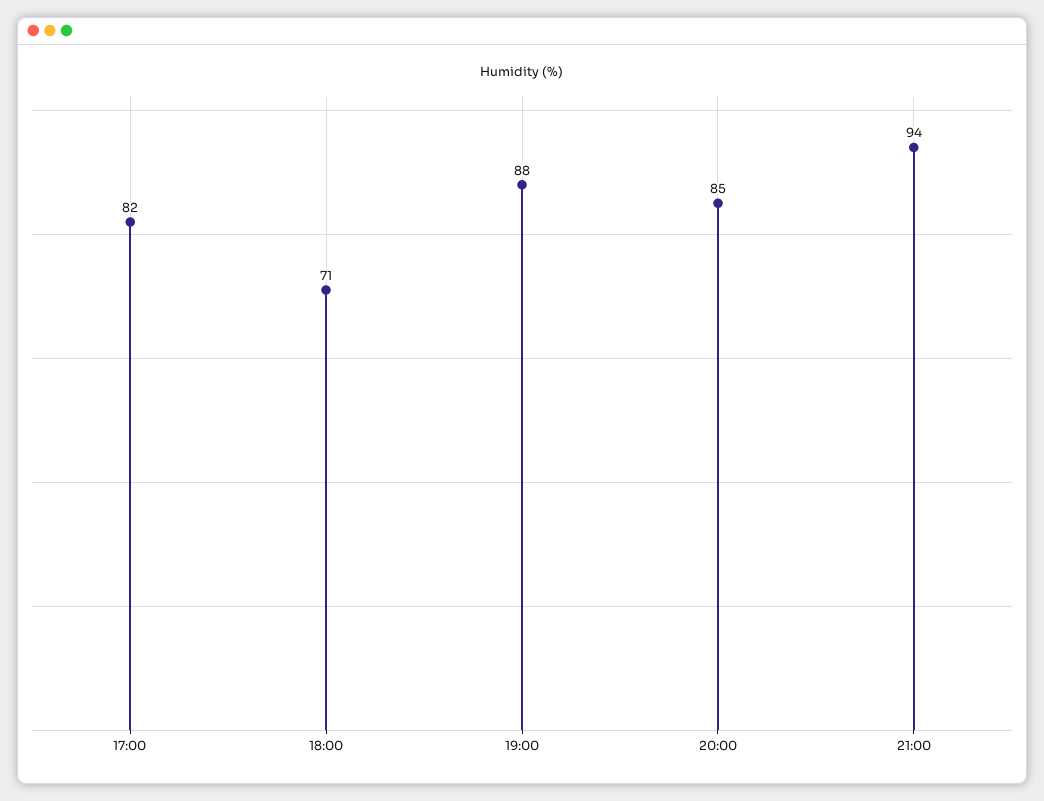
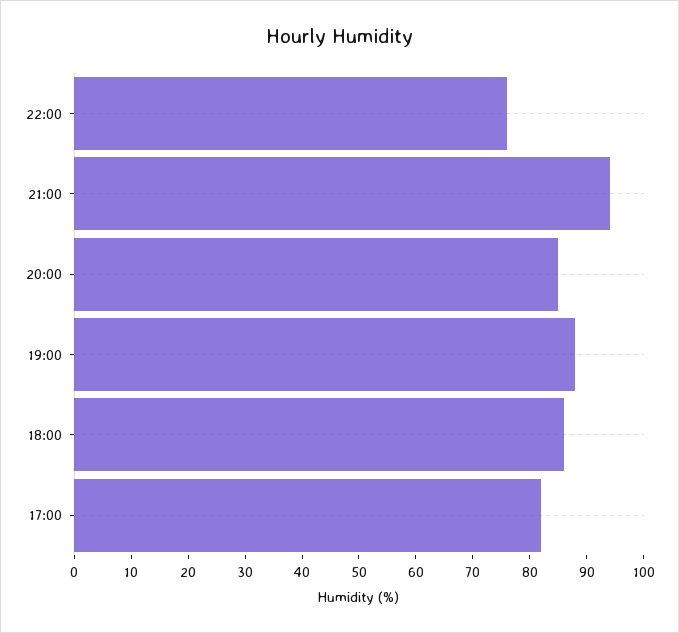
18:00: 71 -> 85
22:00: none -> 75

